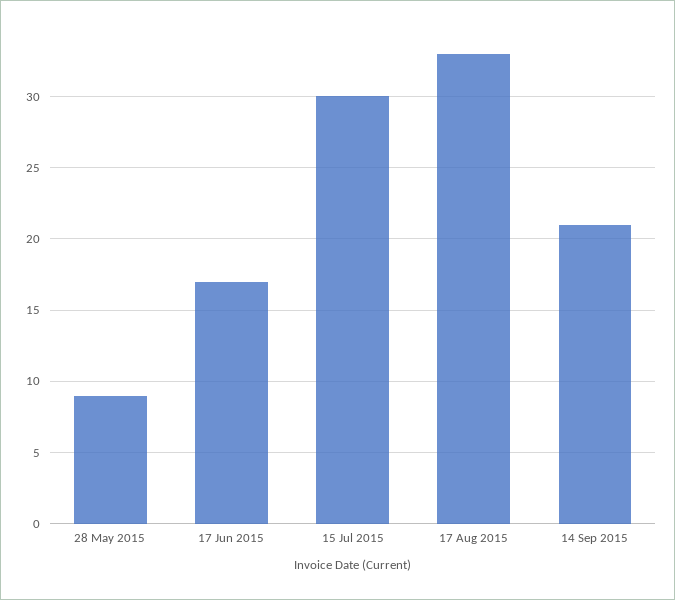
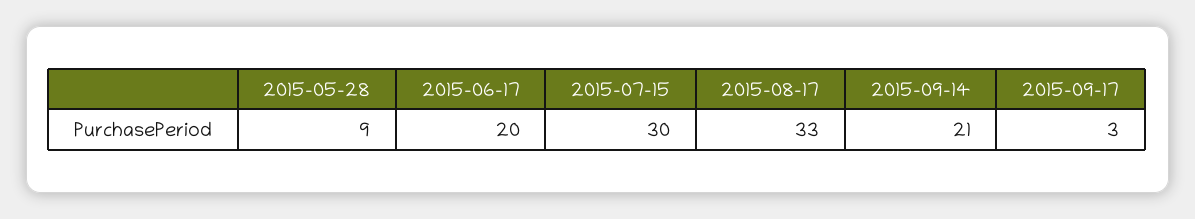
17 Jun 2015: 17 -> 20
2015-09-17: none -> 3

